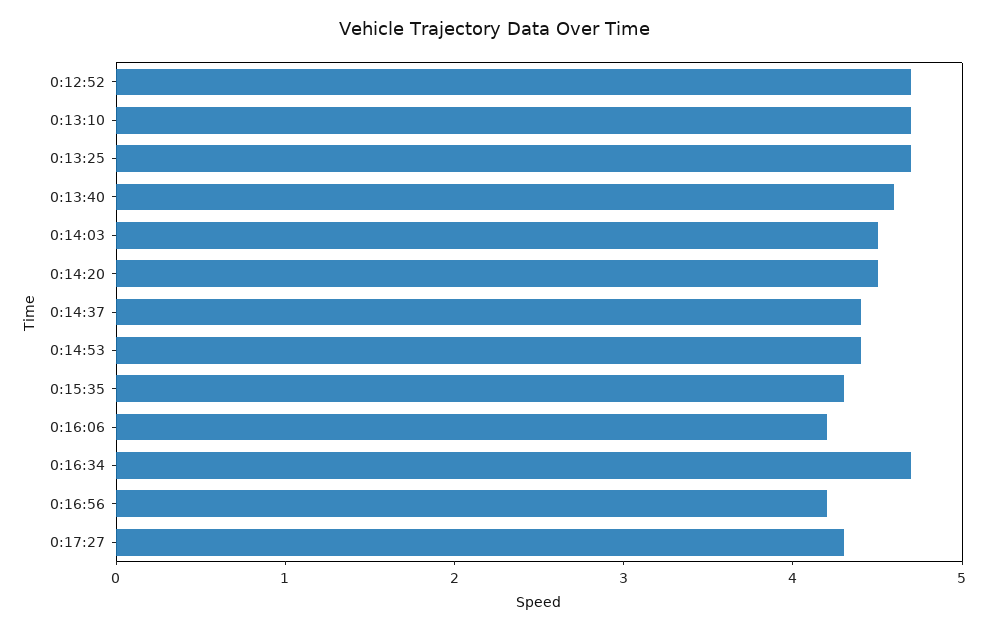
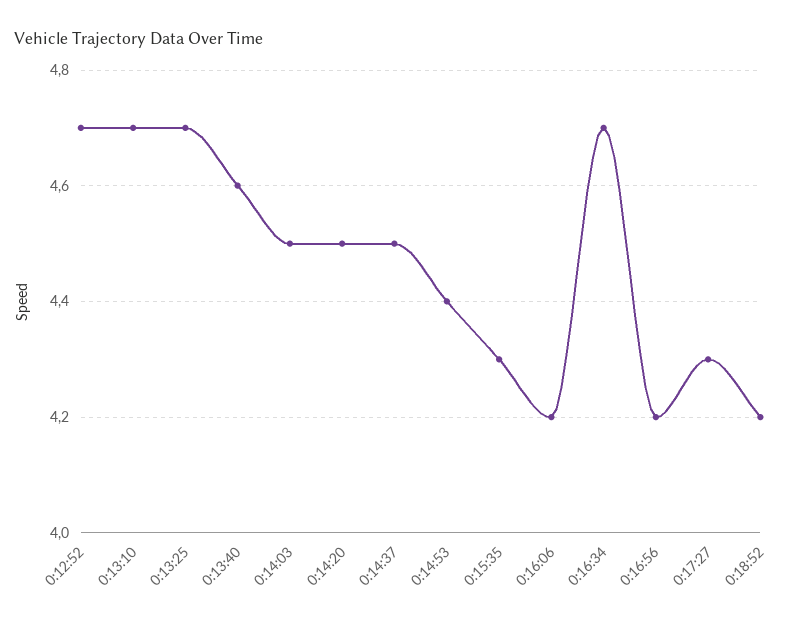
0:14:37: 4.4 -> 4.5
0:18:52: none -> 4.2

